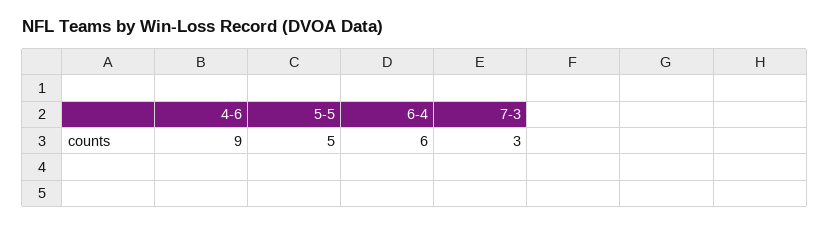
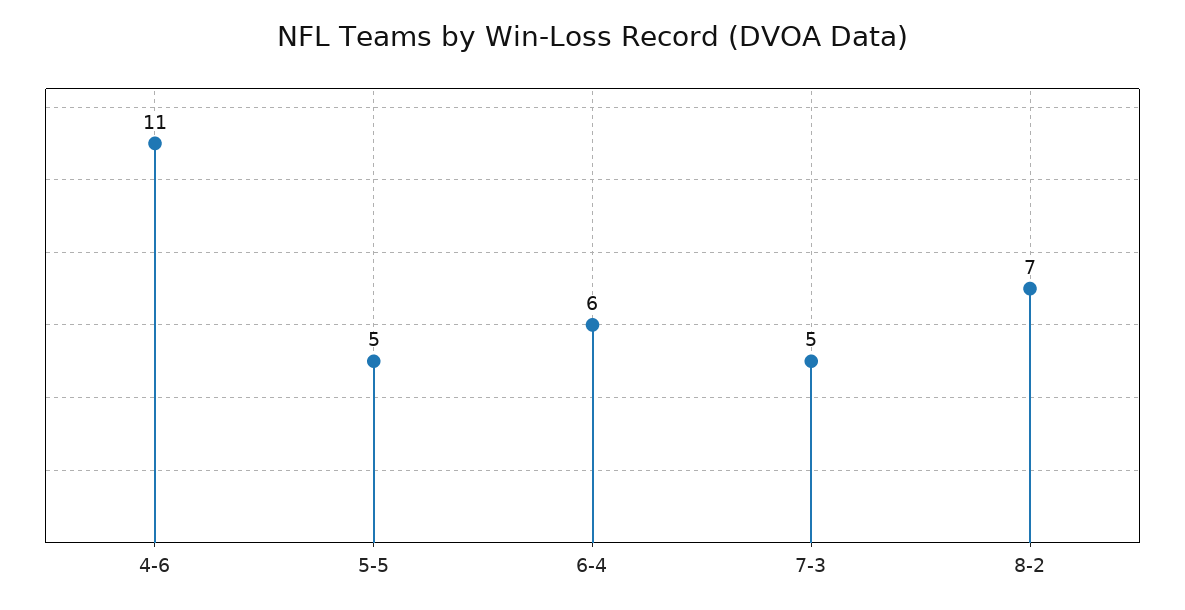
4-6: 9 -> 11
7-3: 3 -> 5
8-2: none -> 7

